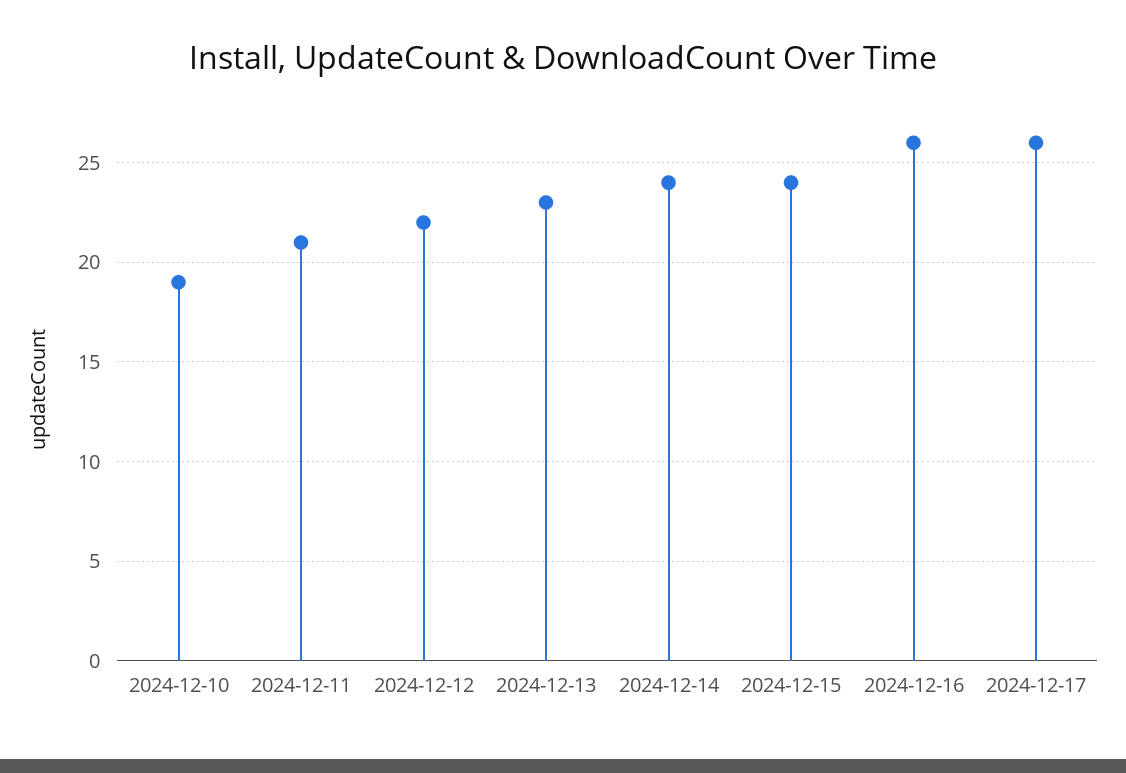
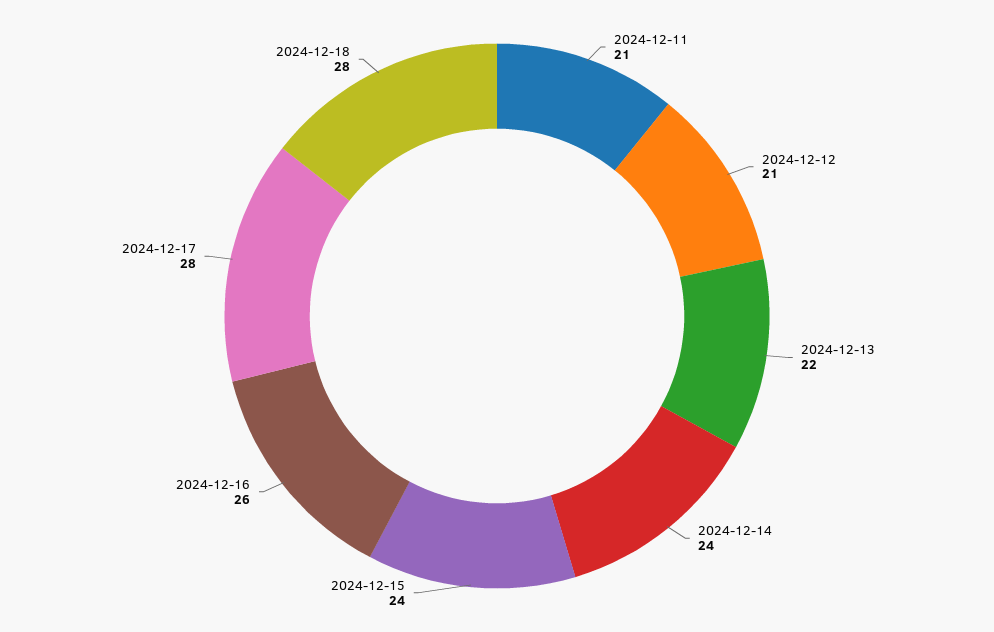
2024-12-10: 19 -> none
2024-12-12: 22 -> 21
2024-12-13: 23 -> 22
2024-12-17: 26 -> 28
2024-12-18: none -> 28

